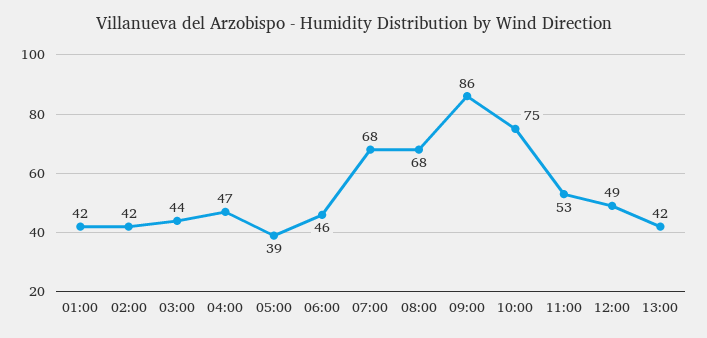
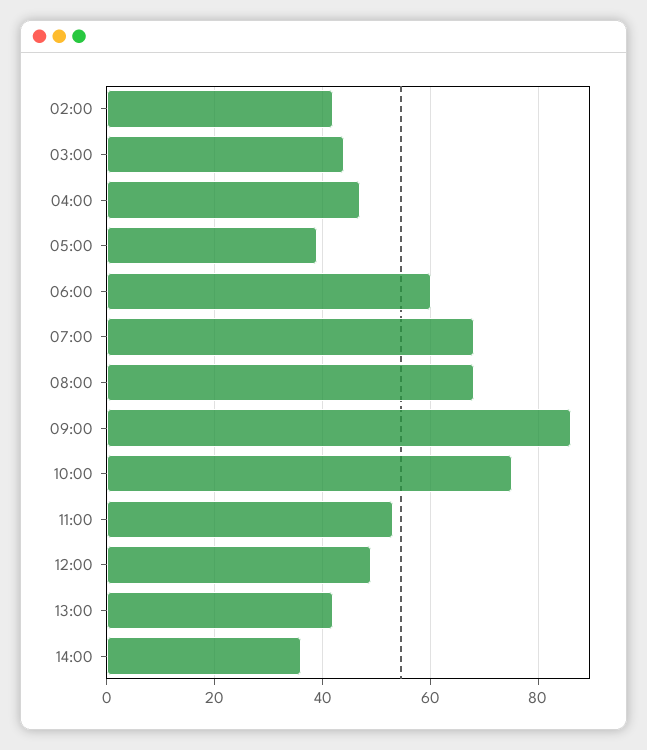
01:00: 42 -> none
06:00: 46 -> 60
14:00: none -> 35

